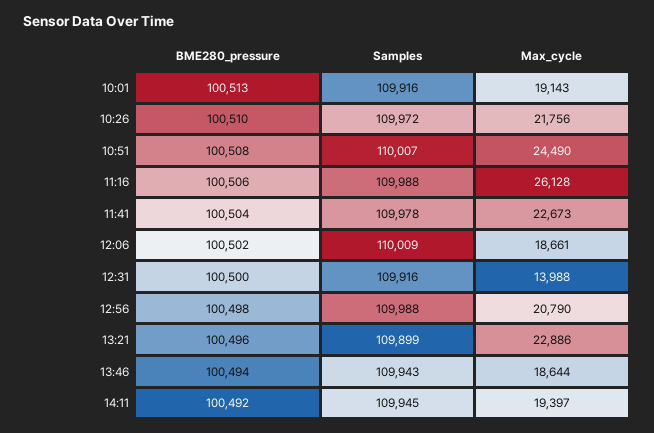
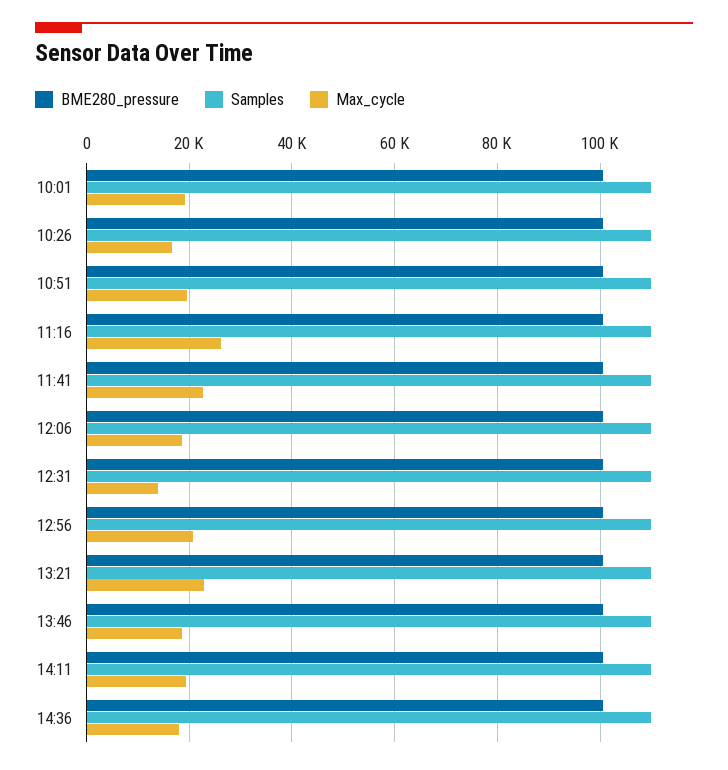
Max_cycle, 10:26: 21756 -> 16000
Max_cycle, 10:51: 24490 -> 20000
BME280_pressure, 14:36: none -> 100000
Samples, 14:36: none -> 110000
Max_cycle, 14:36: none -> 18000

